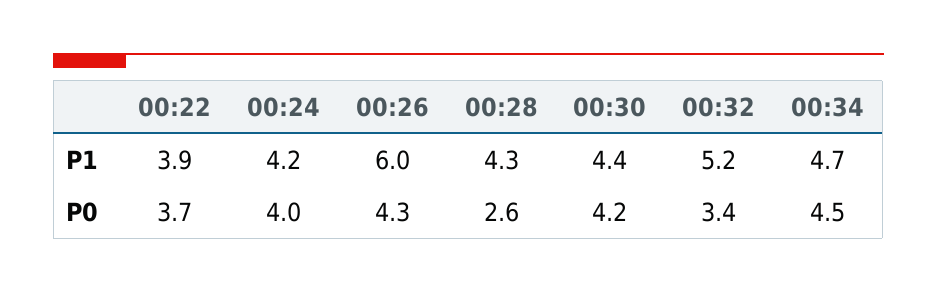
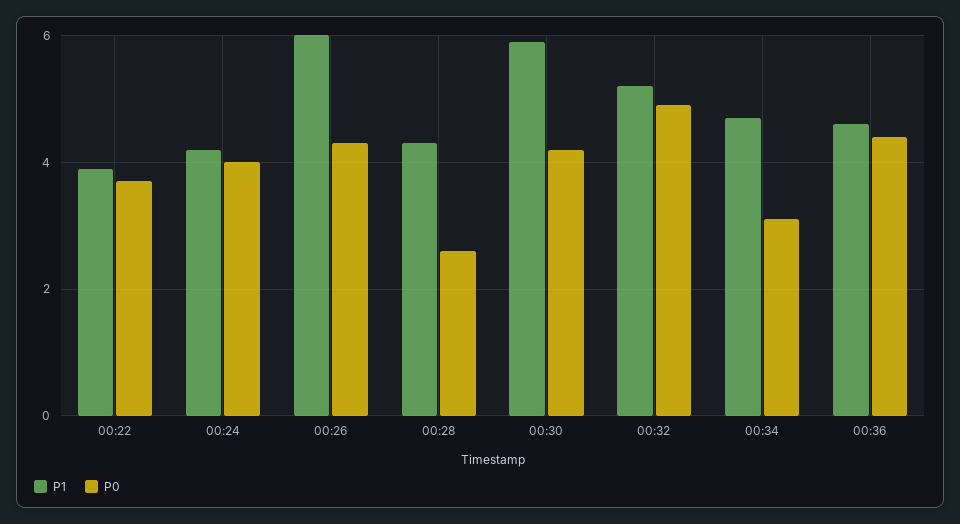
P1, 00:30: 4.4 -> 6
P0, 00:32: 3.4 -> 5
P0, 00:34: 4.5 -> 3
P1, 00:36: none -> 4.5
P0, 00:36: none -> 4.5

